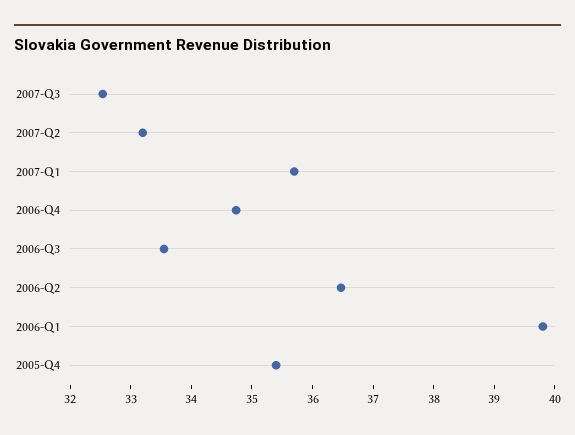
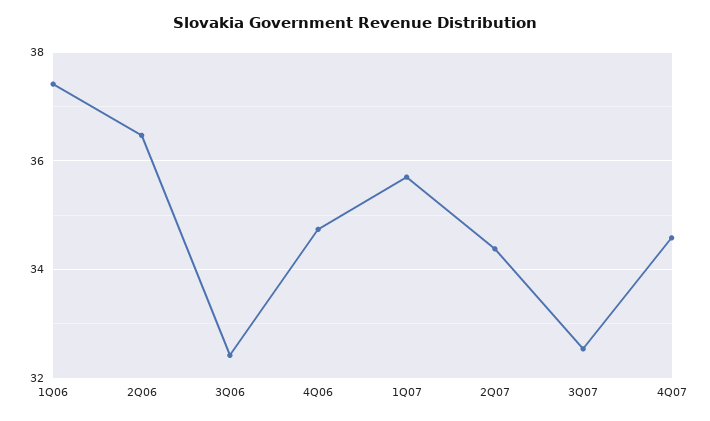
2007-Q2: 33.2 -> 34.4
2006-Q3: 33.6 -> 32.4
2006-Q1: 39.8 -> 37.4
2005-Q4: 35.4 -> none
4Q07: none -> 34.6

